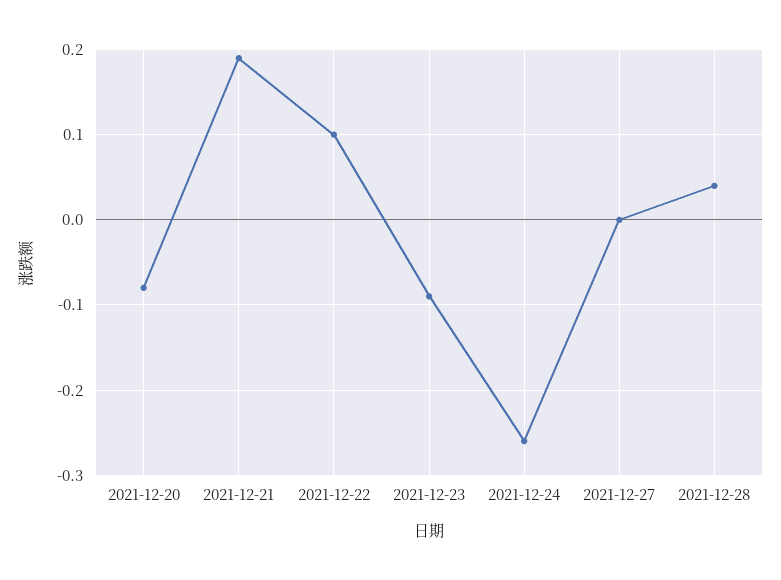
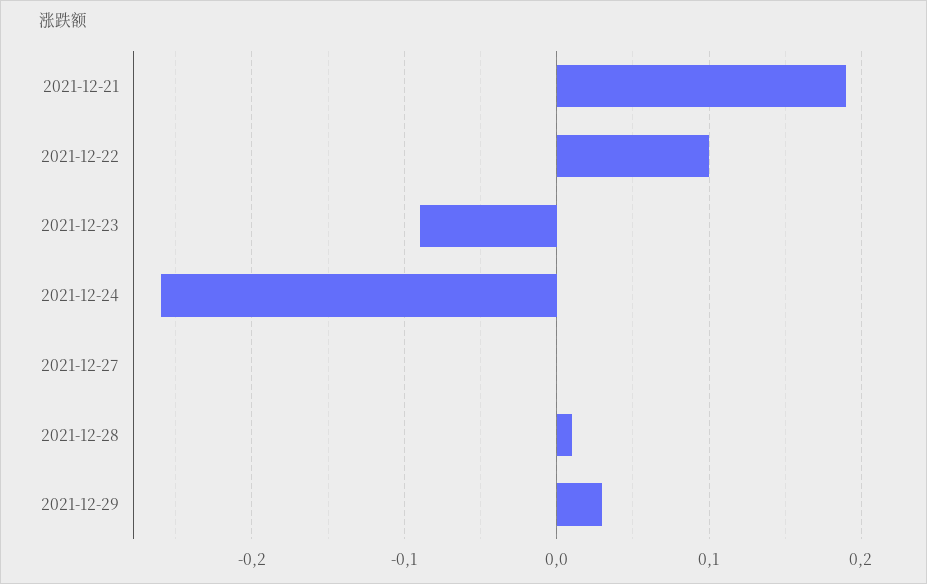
2021-12-20: -0.08 -> none
2021-12-28: 0.04 -> 0.01
2021-12-29: none -> 0.03

